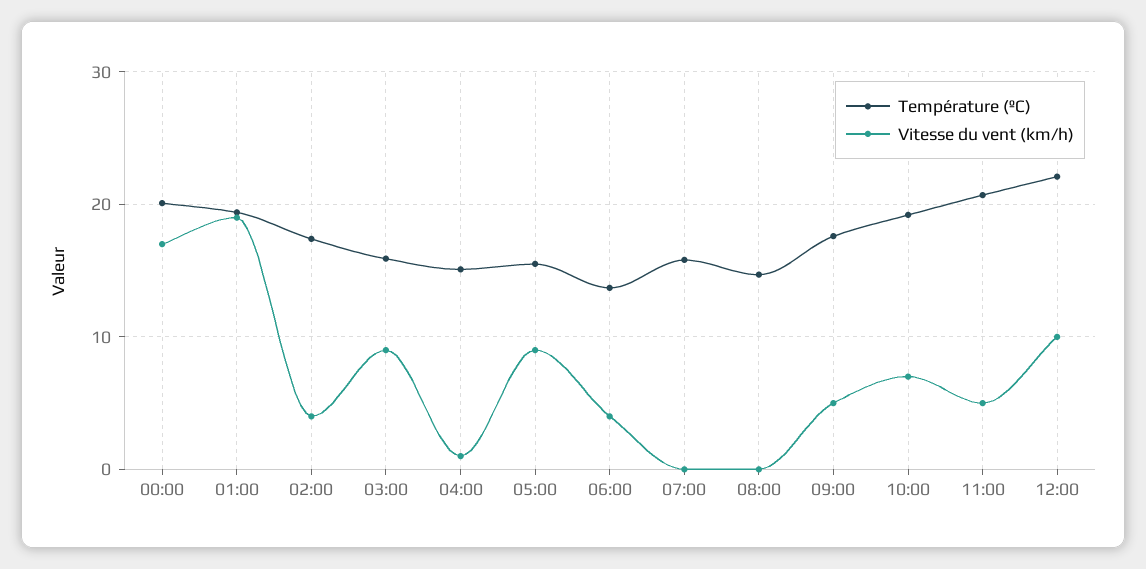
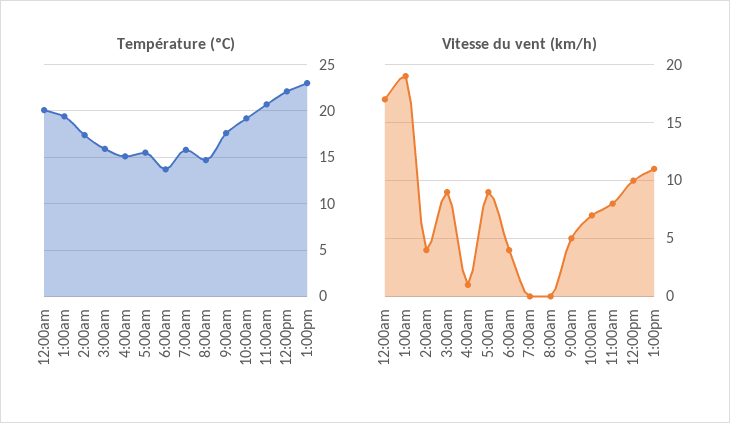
Vitesse du vent (km/h), 11:00: 5 -> 8
Température (ºC), 1:00pm: none -> 23
Vitesse du vent (km/h), 1:00pm: none -> 11

